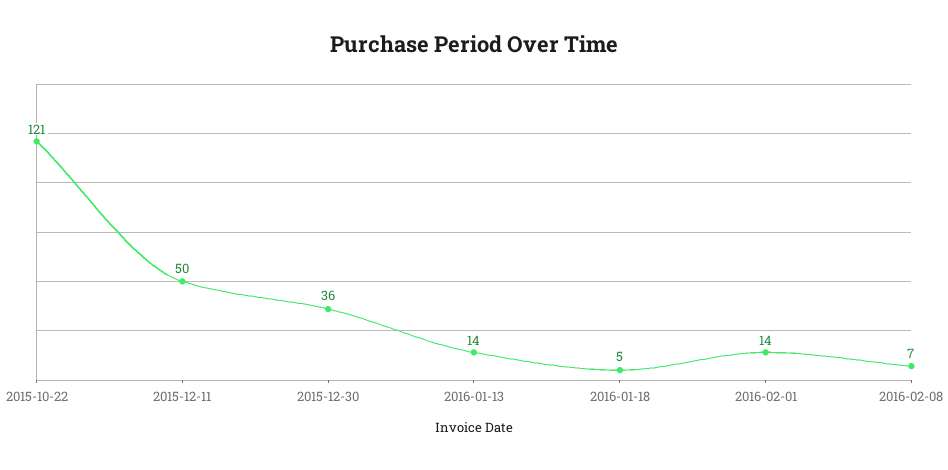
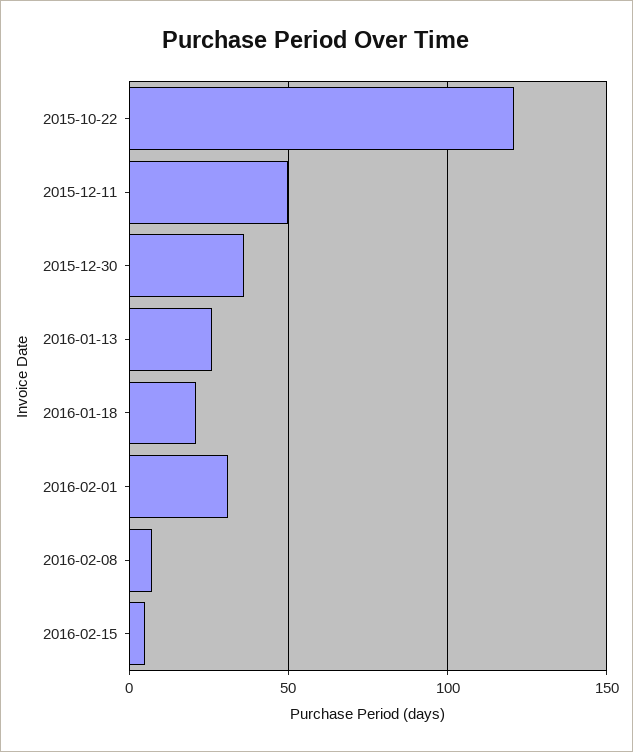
2016-01-13: 14 -> 25
2016-01-18: 5 -> 20
2016-02-01: 14 -> 30
2016-02-15: none -> 5

